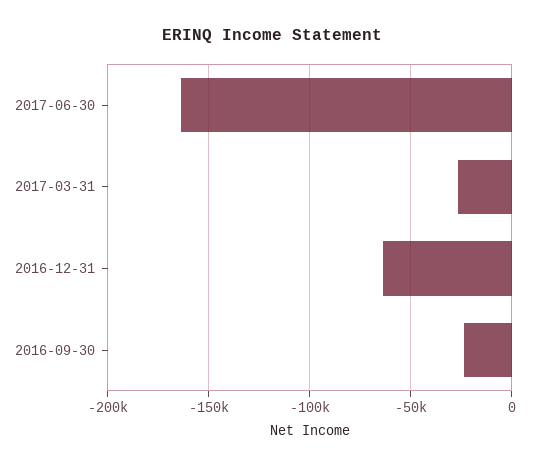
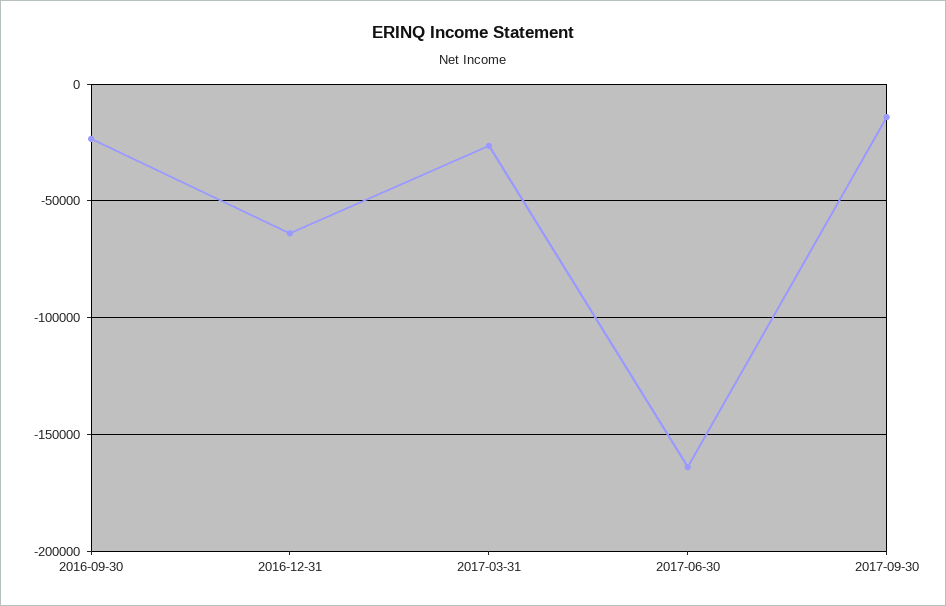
2017-09-30: none -> -15000

